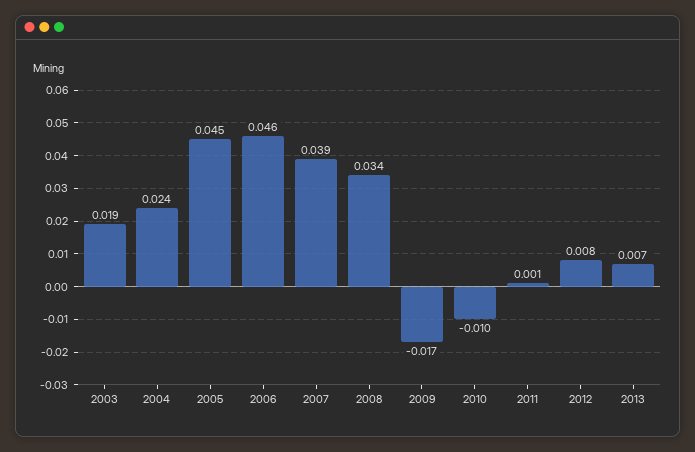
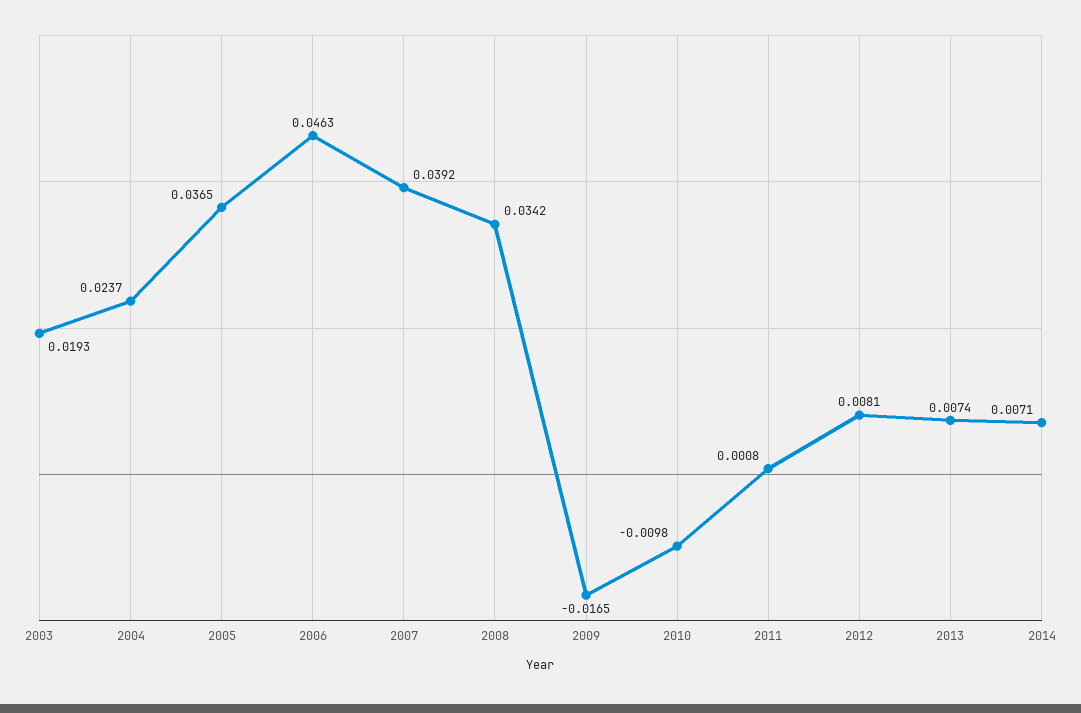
2005: 0.045 -> 0.0365
2014: none -> 0.0071

